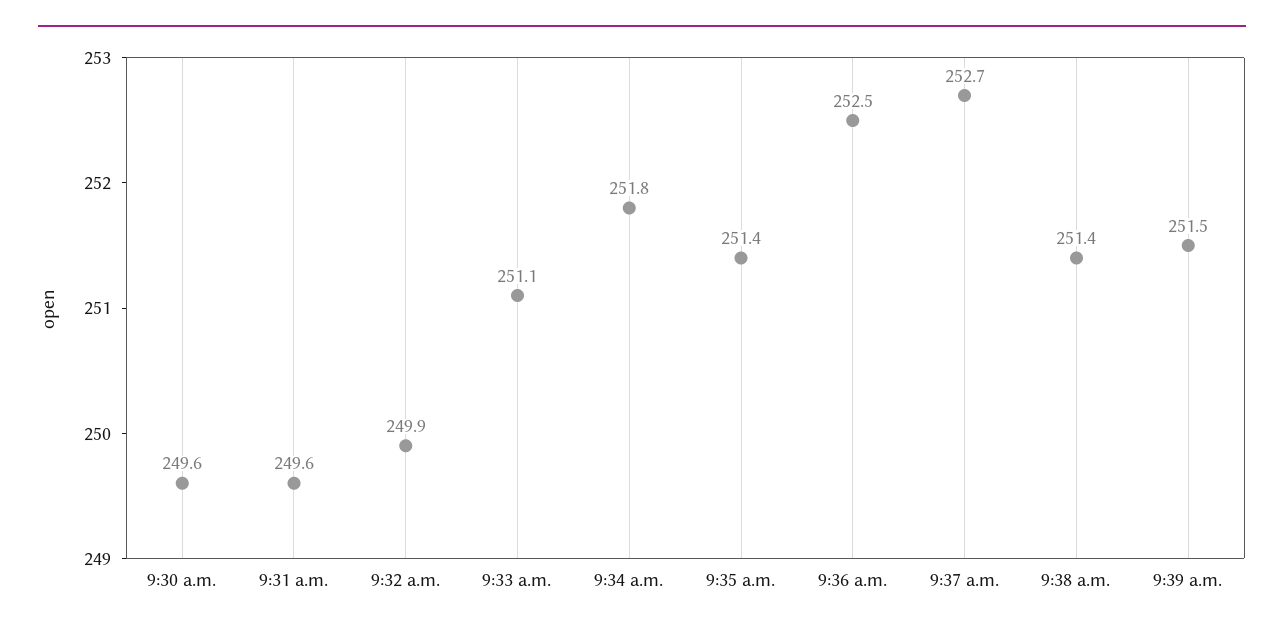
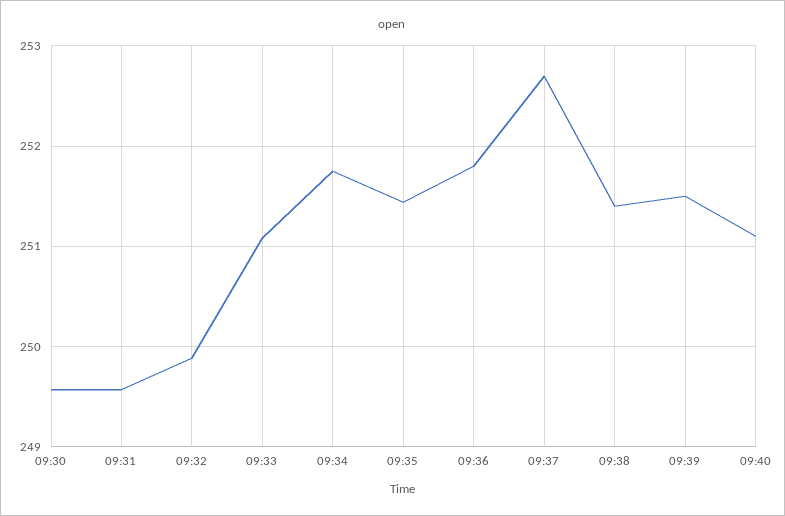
9:36 a.m.: 252.5 -> 251.8
09:40: none -> 251.1

